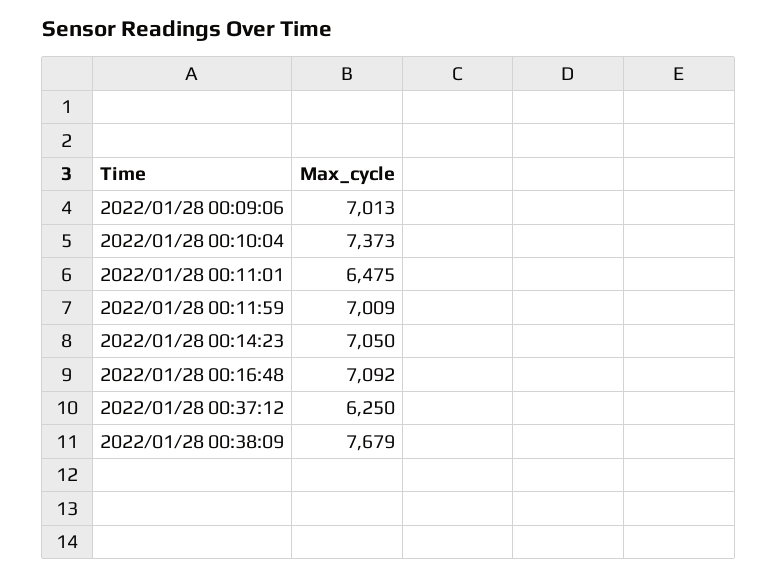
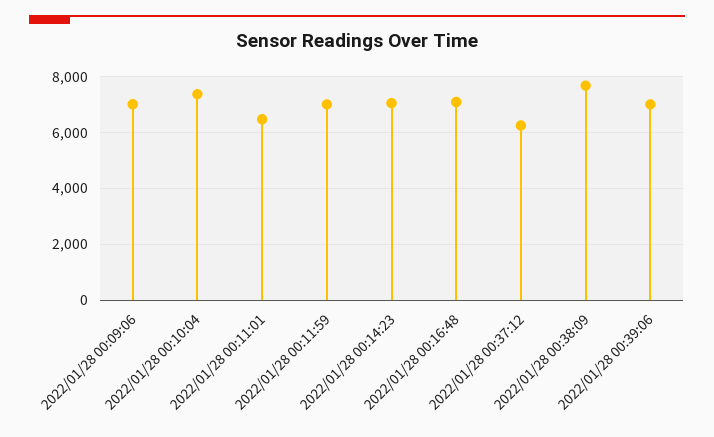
2022/01/28 00:39:06: none -> 7000

